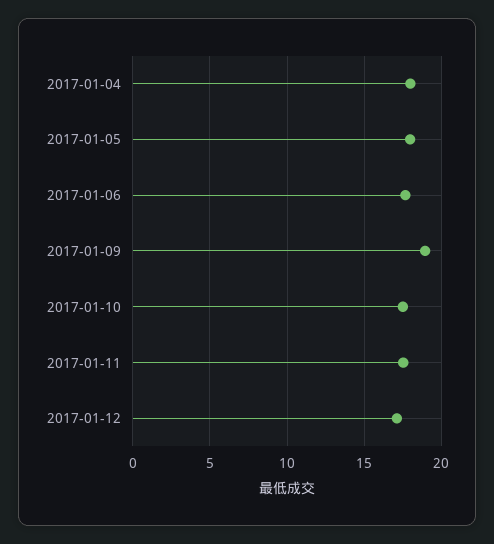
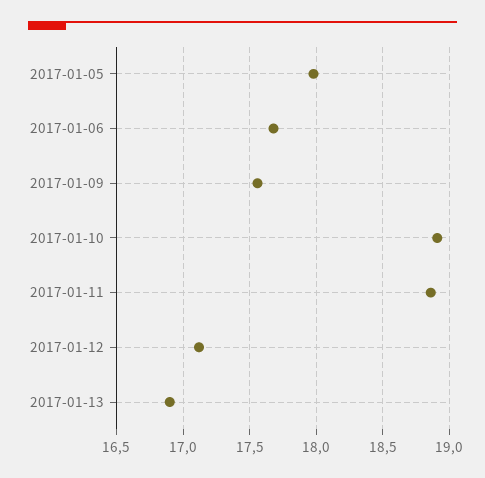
2017-01-04: 18 -> none
2017-01-09: 19 -> 17.55
2017-01-10: 17.5 -> 18.9
2017-01-11: 17.5 -> 18.85
2017-01-13: none -> 16.9

